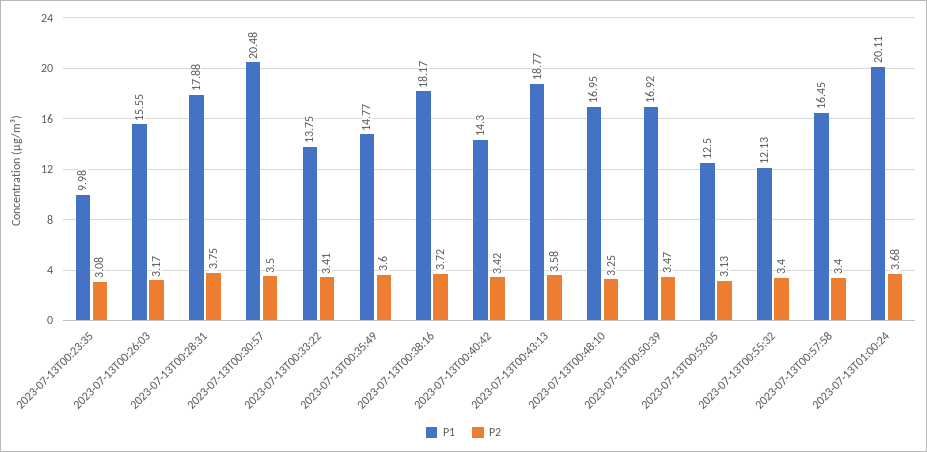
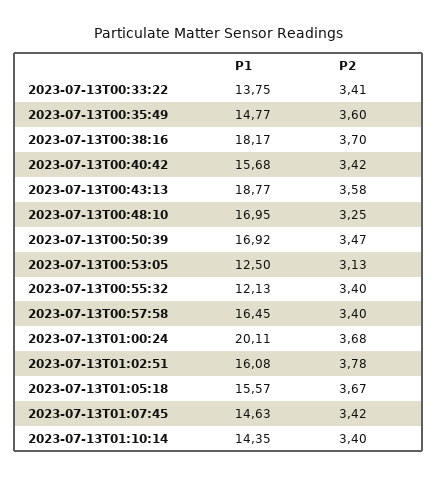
P1, 2023-07-13T00:23:35: 9.98 -> none
P2, 2023-07-13T00:23:35: 3.08 -> none
P1, 2023-07-13T00:26:03: 15.55 -> none
P2, 2023-07-13T00:26:03: 3.17 -> none
P1, 2023-07-13T00:28:31: 17.88 -> none
P2, 2023-07-13T00:28:31: 3.75 -> none
P1, 2023-07-13T00:30:57: 20.48 -> none
P2, 2023-07-13T00:30:57: 3.5 -> none
P2, 2023-07-13T00:38:16: 3.72 -> 3.7
P1, 2023-07-13T00:40:42: 14.3 -> 15.68
P1, 2023-07-13T01:02:51: none -> 16.08
P2, 2023-07-13T01:02:51: none -> 3.78
P1, 2023-07-13T01:05:18: none -> 15.57
P2, 2023-07-13T01:05:18: none -> 3.67
P1, 2023-07-13T01:07:45: none -> 14.63
P2, 2023-07-13T01:07:45: none -> 3.42
P1, 2023-07-13T01:10:14: none -> 14.35
P2, 2023-07-13T01:10:14: none -> 3.4

